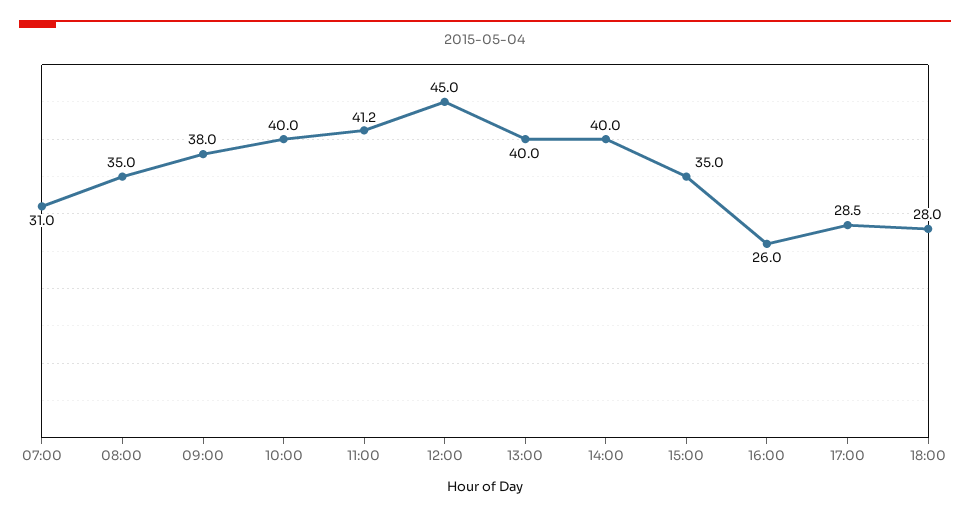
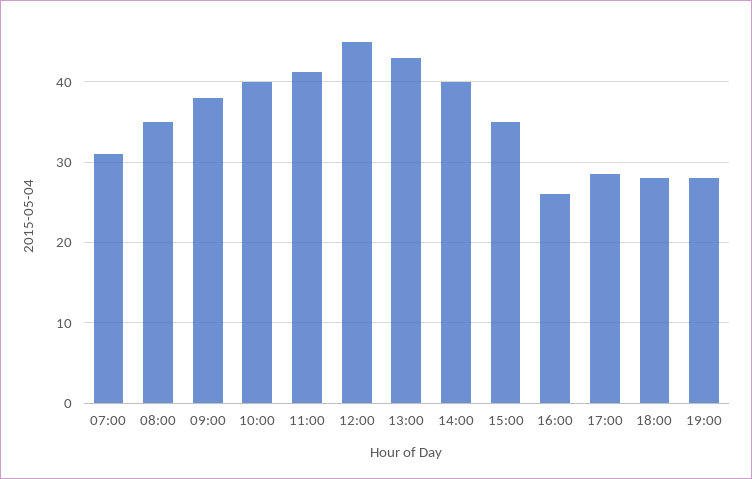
13:00: 40 -> 43
19:00: none -> 28

